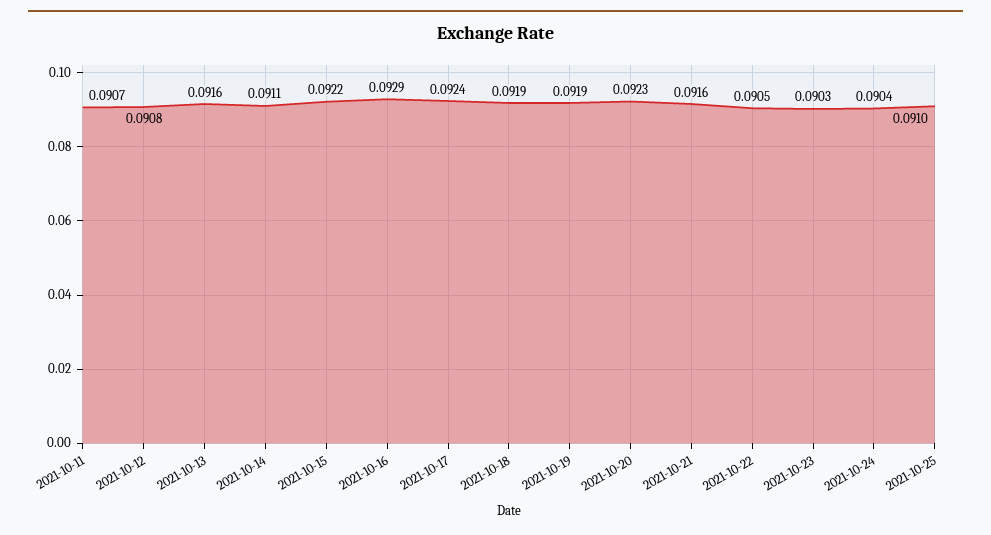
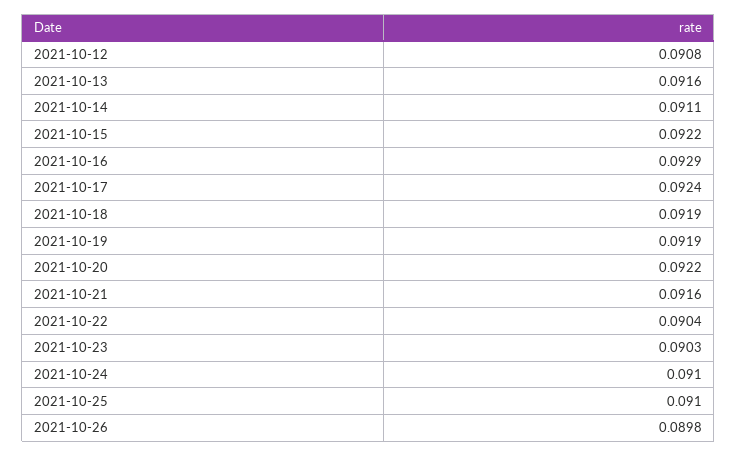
2021-10-11: 0.0907 -> none
2021-10-20: 0.0923 -> 0.0922
2021-10-22: 0.0905 -> 0.0904
2021-10-24: 0.0904 -> 0.091
2021-10-26: none -> 0.0898

